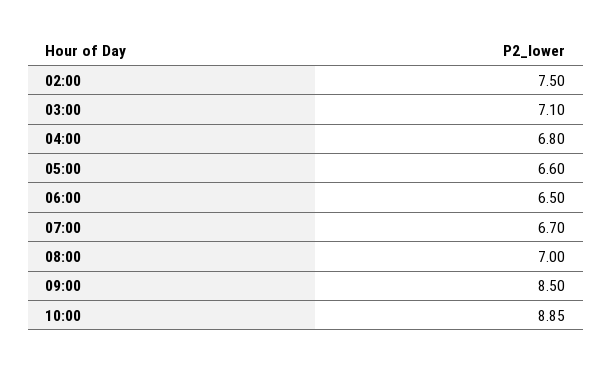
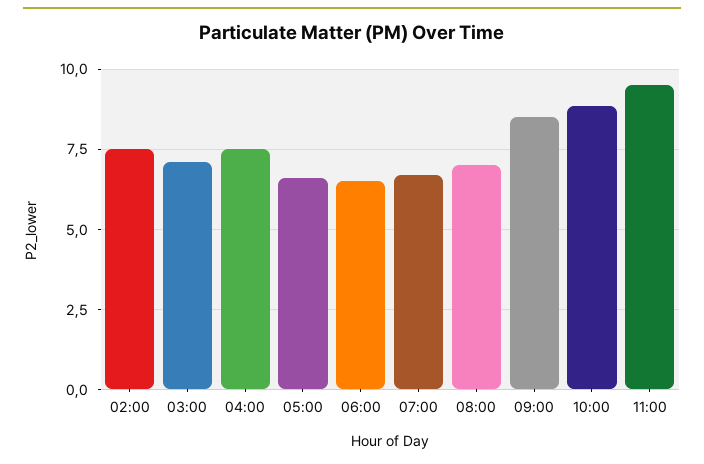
04:00: 6.8 -> 7.5
11:00: none -> 9.5

